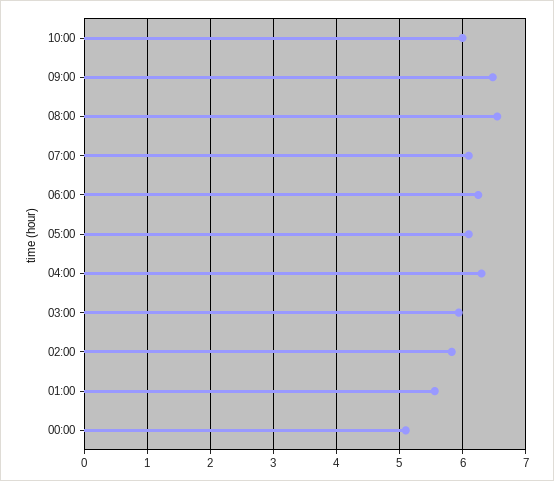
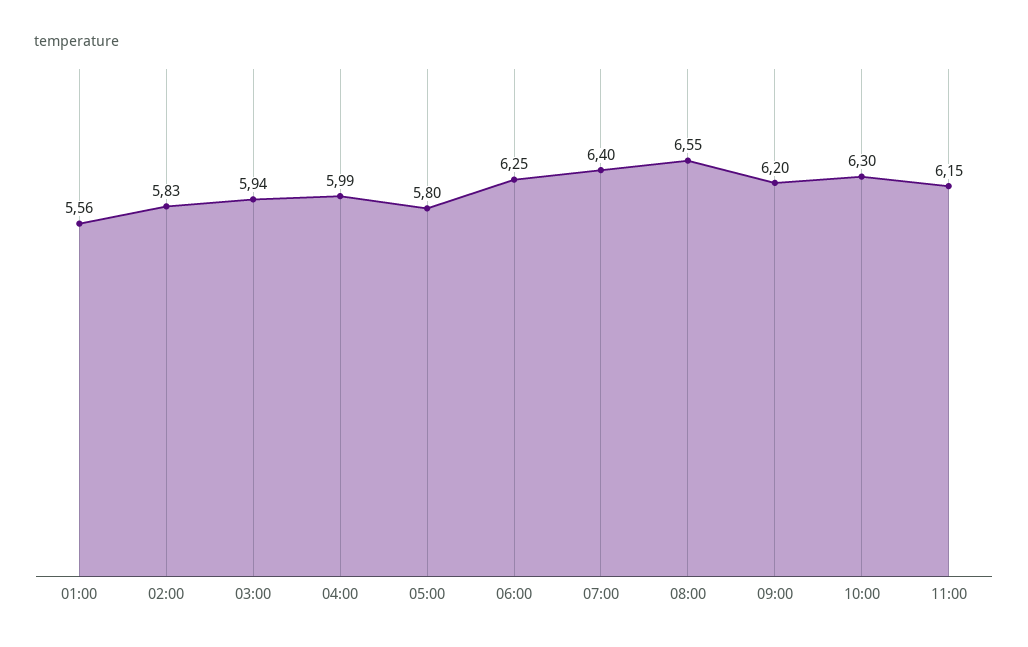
10:00: 6 -> 6.3
09:00: 6.5 -> 6.2
07:00: 6.1 -> 6.4
05:00: 6.1 -> 5.8
04:00: 6.3 -> 5.99
00:00: 5.1 -> none
11:00: none -> 6.15

